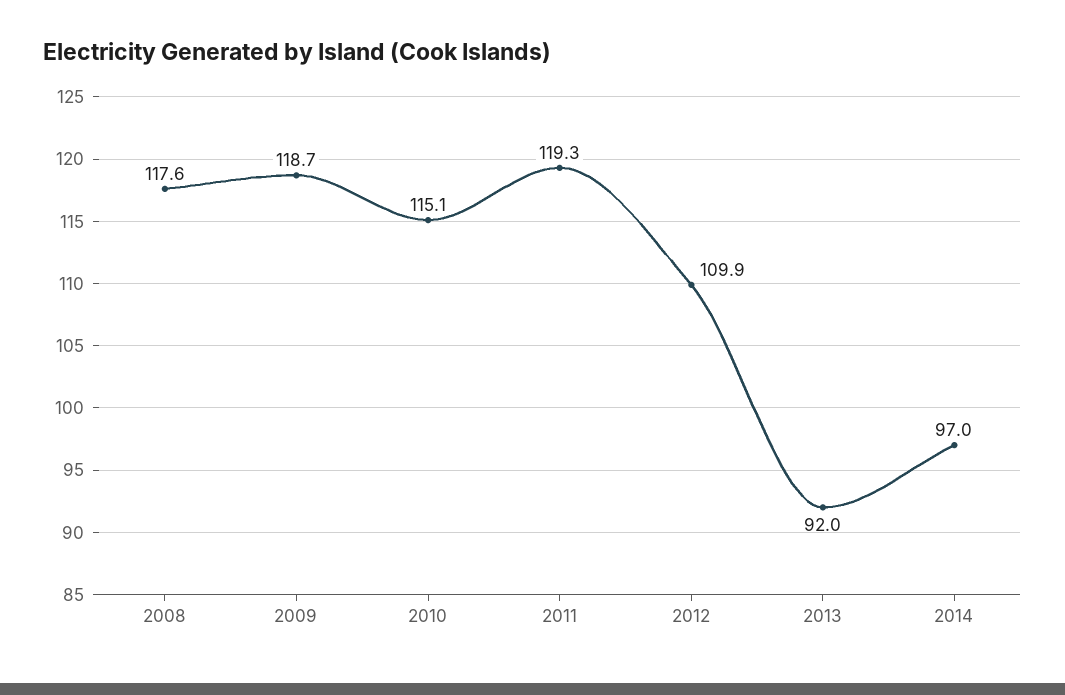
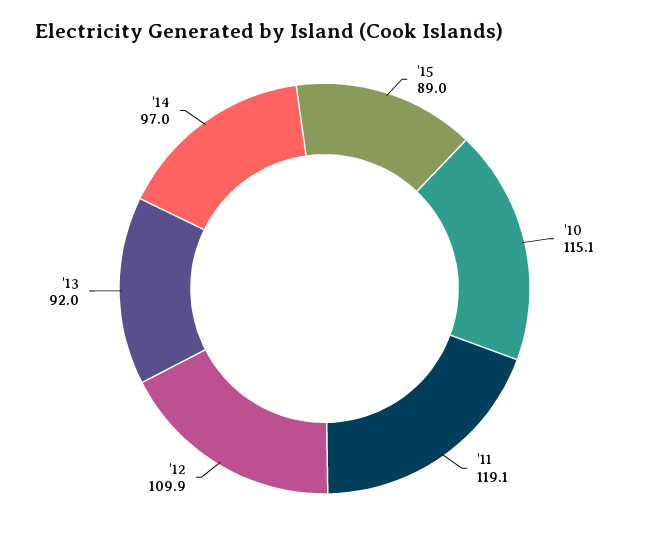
2008: 117.6 -> none
2009: 118.7 -> none
2011: 119.3 -> 119.1
'15: none -> 89

